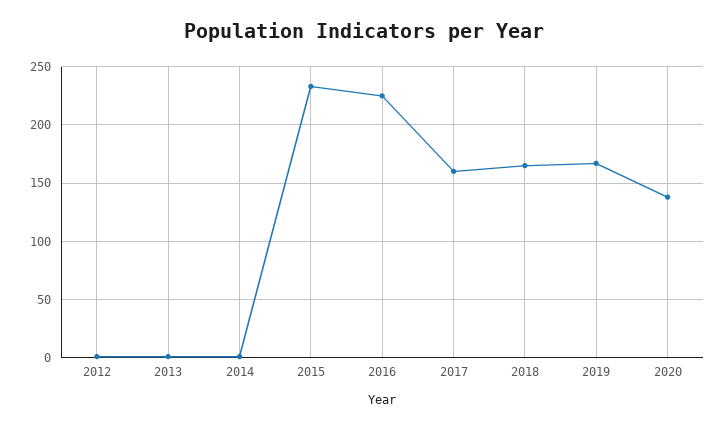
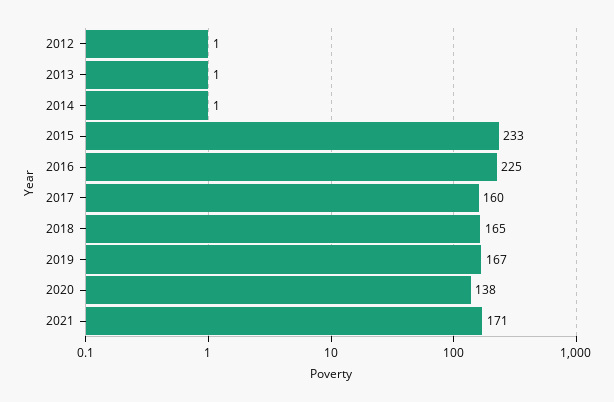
2021: none -> 171

